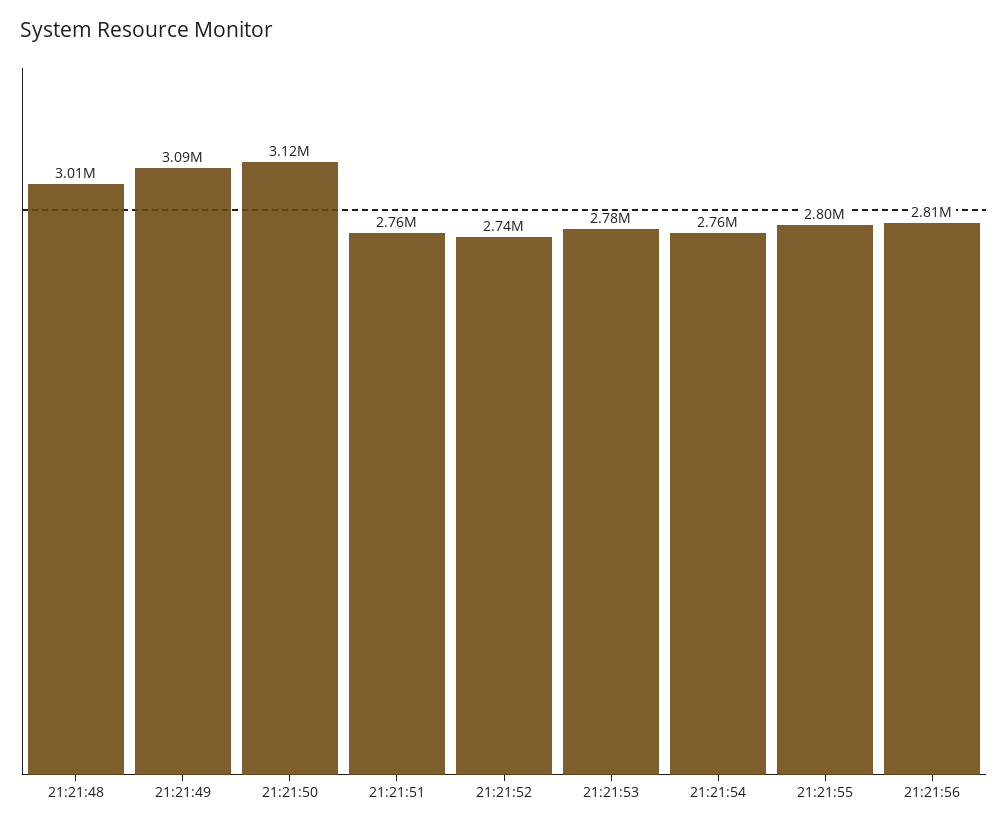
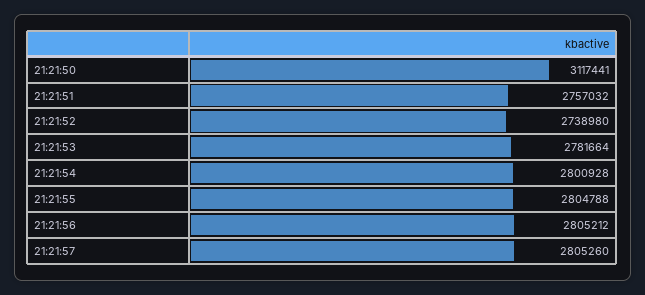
21:21:48: 3010000 -> none
21:21:49: 3090000 -> none
21:21:54: 2760000 -> 2800928
21:21:57: none -> 2805260

